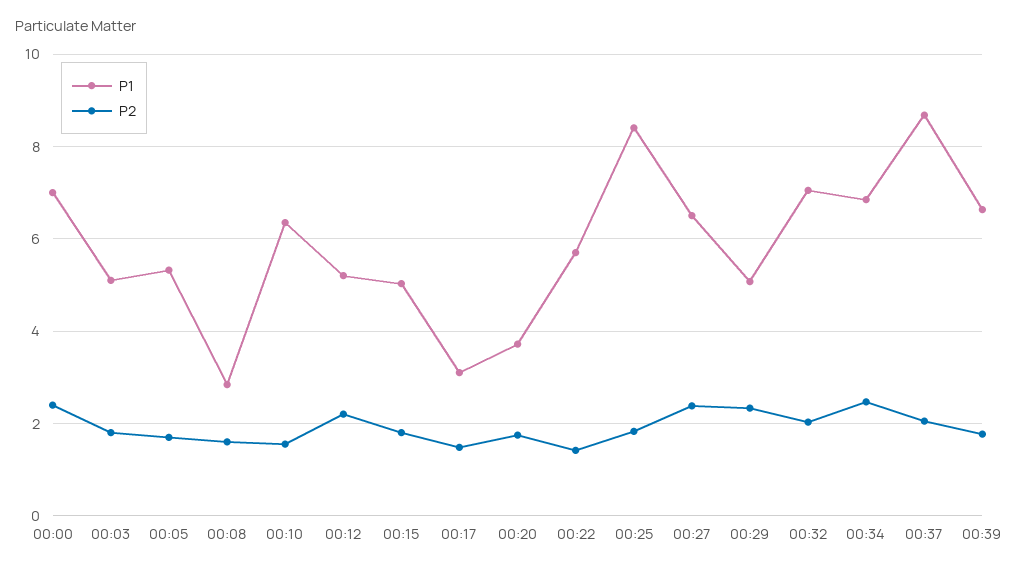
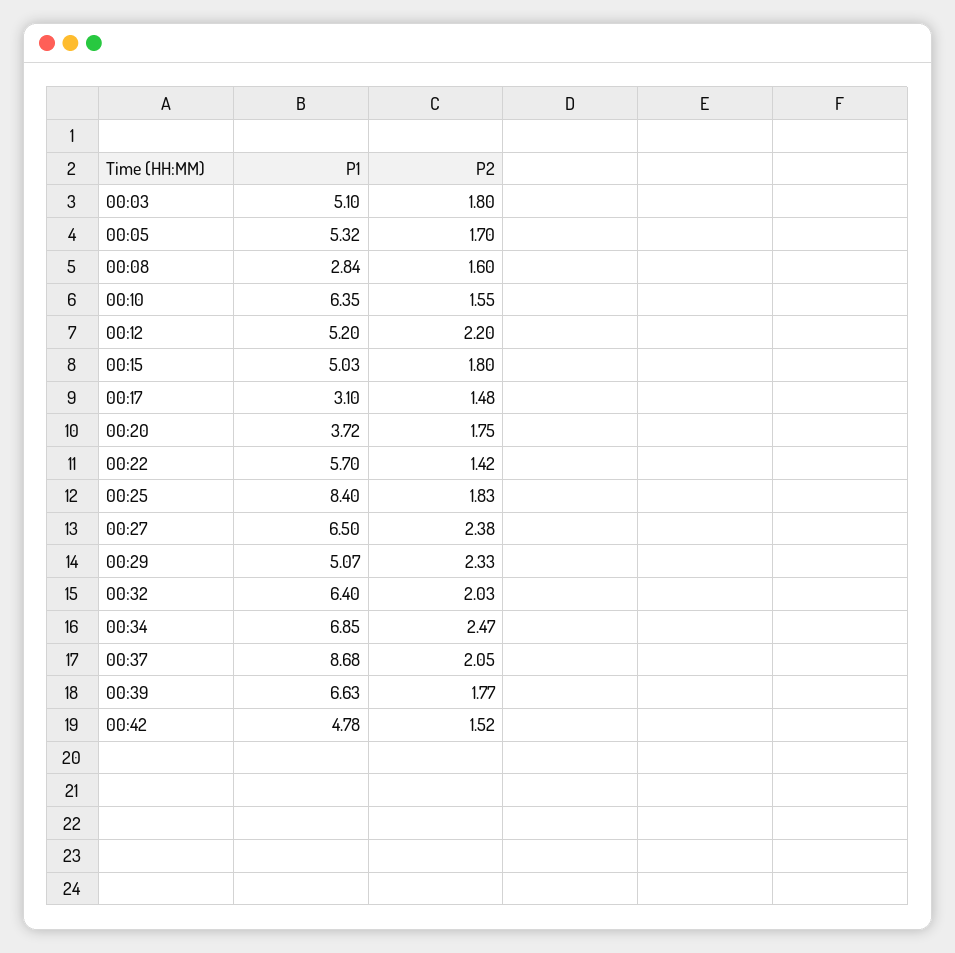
P1, 00:00: 7 -> none
P2, 00:00: 2.4 -> none
P1, 00:32: 7 -> 6.4
P1, 00:42: none -> 4.78
P2, 00:42: none -> 1.52

